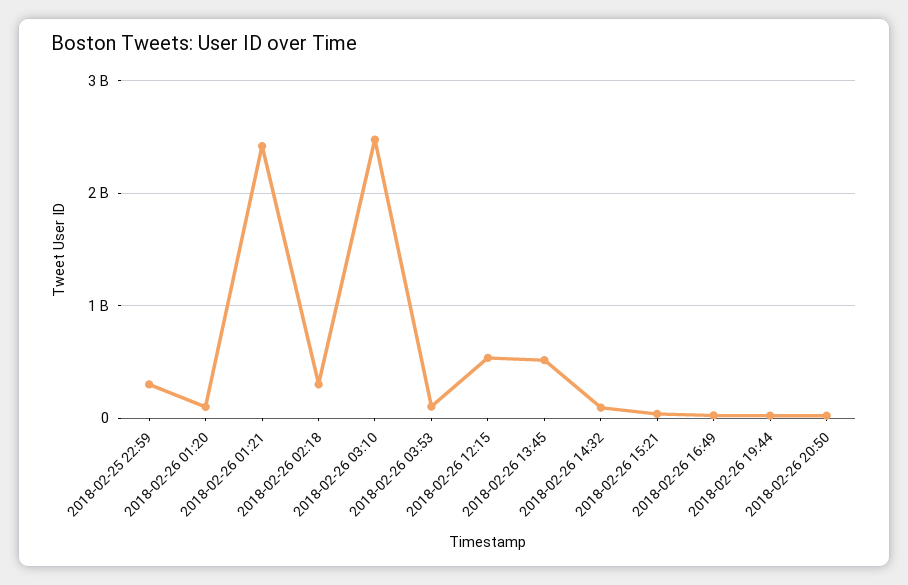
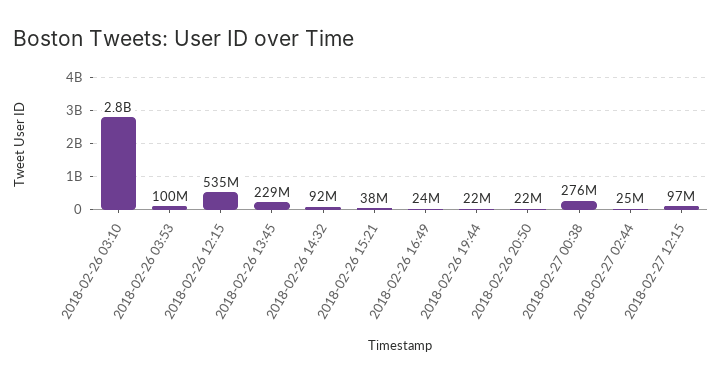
2018-02-25 22:59: 300000000 -> none
2018-02-26 01:20: 100000000 -> none
2018-02-26 01:21: 2400000000 -> none
2018-02-26 02:18: 300000000 -> none
2018-02-26 03:10: 2500000000 -> 2800000000
2018-02-26 13:45: 500000000 -> 229000000
2018-02-27 00:38: none -> 276000000
2018-02-27 02:44: none -> 25000000
2018-02-27 12:15: none -> 97000000

